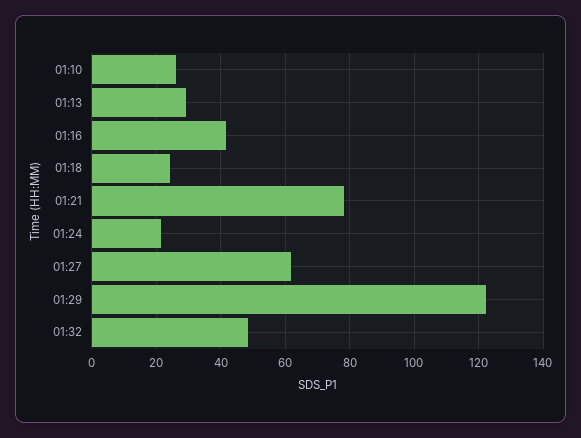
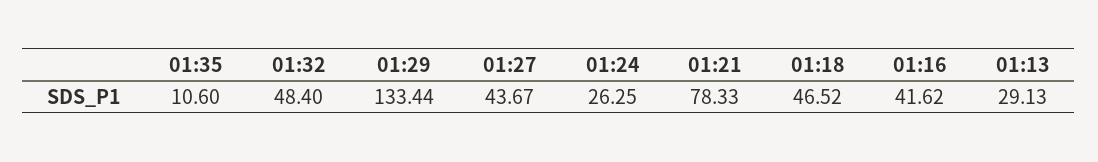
01:10: 26 -> none
01:18: 24 -> 46.52
01:24: 22 -> 26.25
01:27: 62 -> 43.67
01:29: 122 -> 133.44
01:35: none -> 10.6

